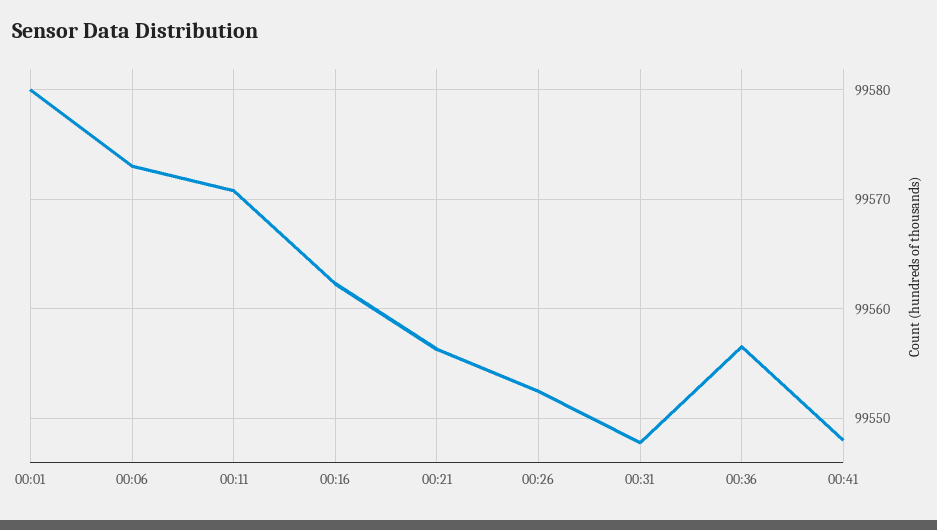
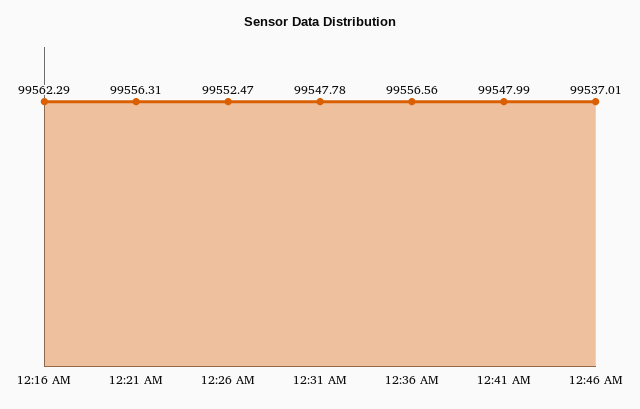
00:01: 99580 -> none
00:06: 99573 -> none
00:11: 99571 -> none
12:46 AM: none -> 99537.01

